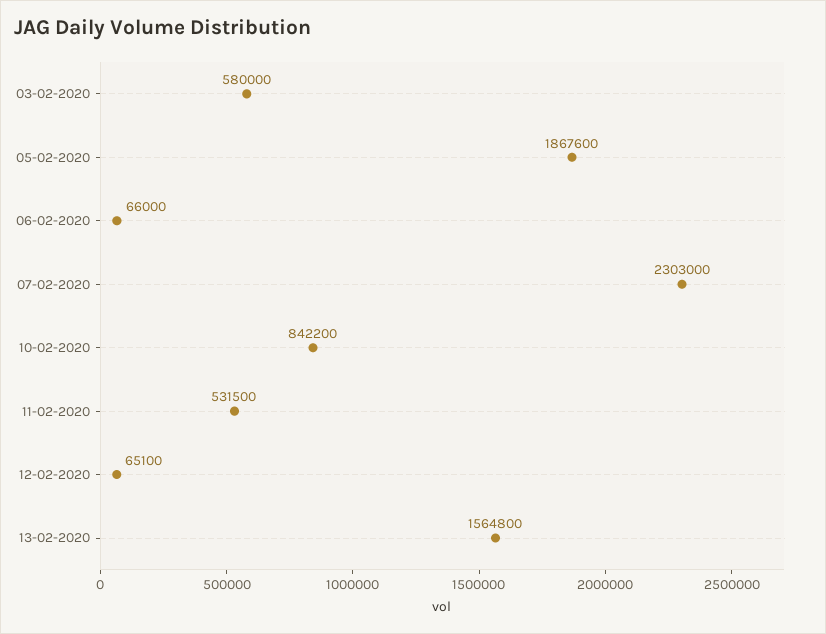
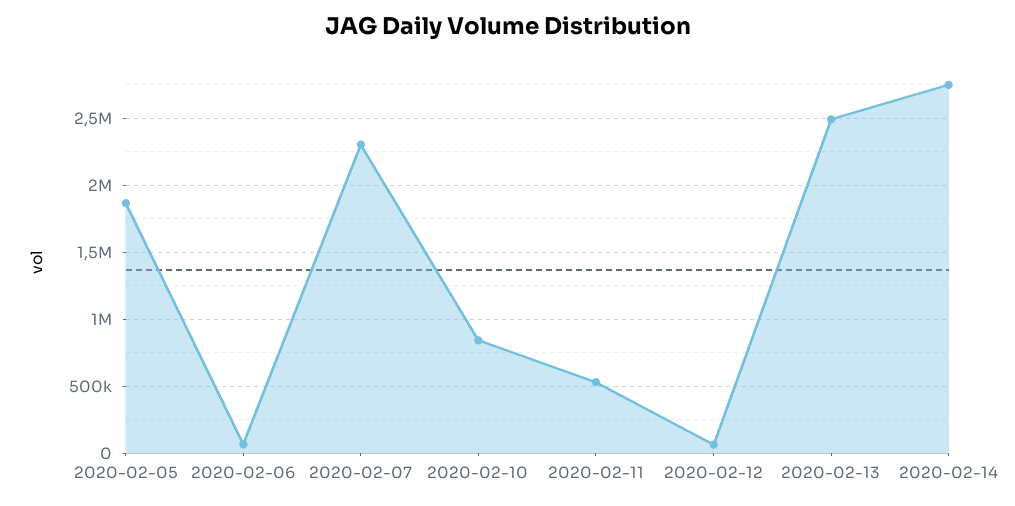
03-02-2020: 580000 -> none
13-02-2020: 1564800 -> 2500000
2020-02-14: none -> 2750000

